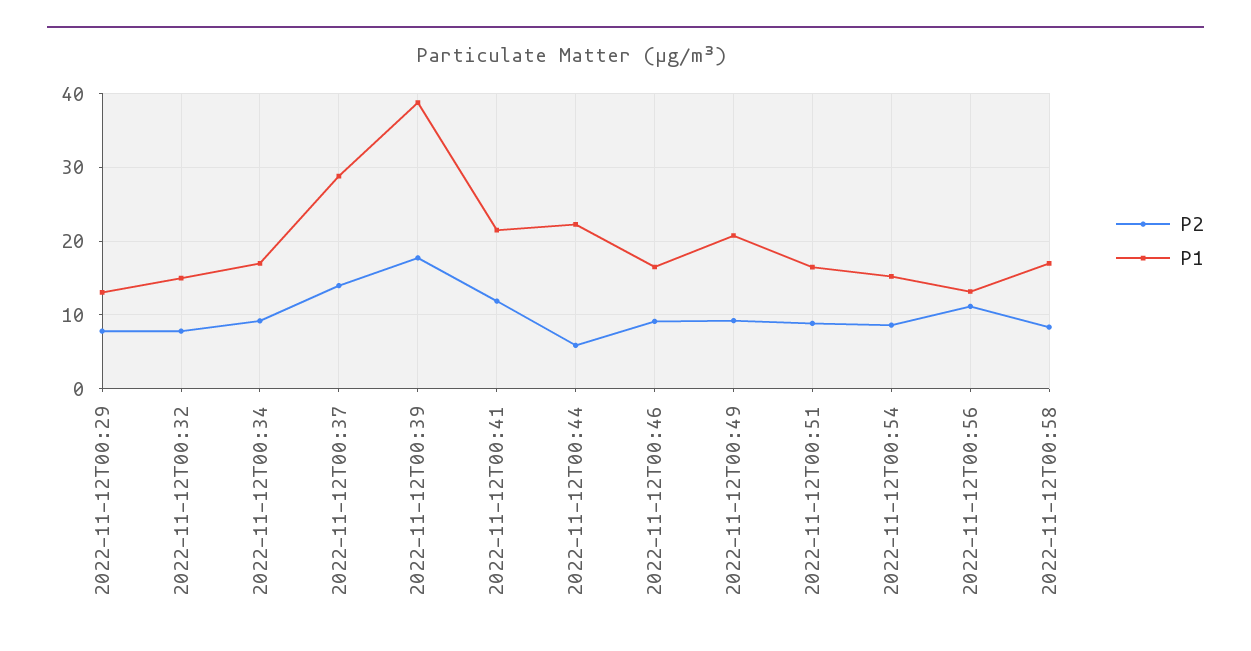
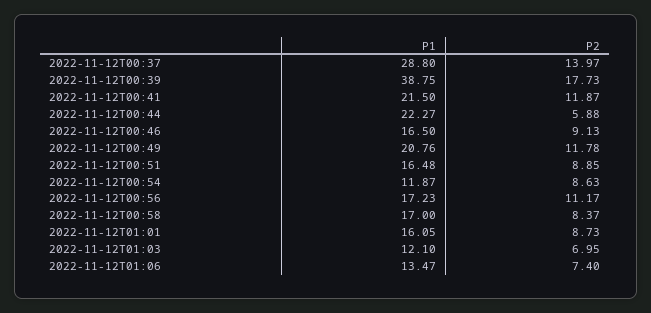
P2, 2022-11-12T00:29: 8 -> none
P1, 2022-11-12T00:29: 13 -> none
P2, 2022-11-12T00:32: 8 -> none
P1, 2022-11-12T00:32: 15 -> none
P2, 2022-11-12T00:34: 9 -> none
P1, 2022-11-12T00:34: 17 -> none
P2, 2022-11-12T00:49: 9 -> 11.78
P1, 2022-11-12T00:54: 15 -> 11.87
P1, 2022-11-12T00:56: 13 -> 17.23
P1, 2022-11-12T01:01: none -> 16.05
P2, 2022-11-12T01:01: none -> 8.73
P1, 2022-11-12T01:03: none -> 12.1
P2, 2022-11-12T01:03: none -> 6.95
P1, 2022-11-12T01:06: none -> 13.47
P2, 2022-11-12T01:06: none -> 7.4

